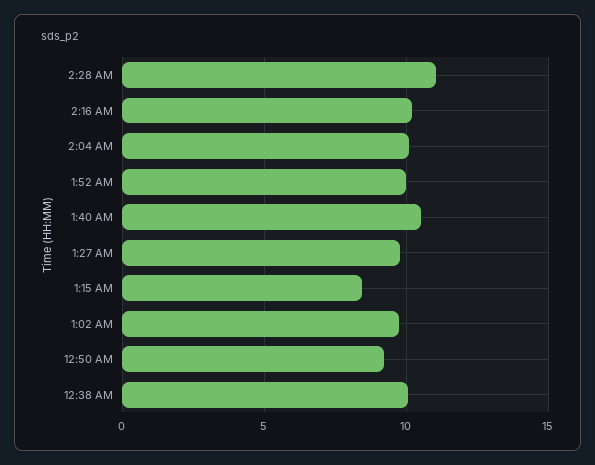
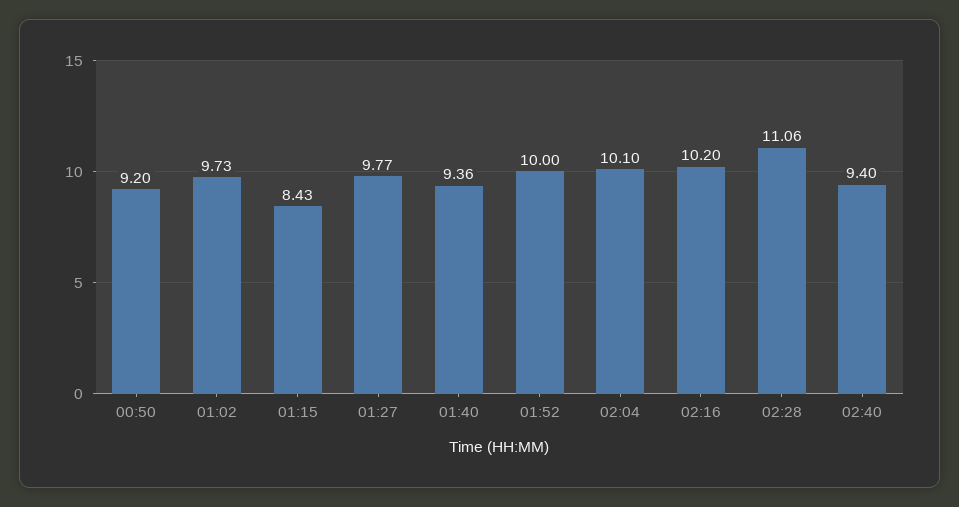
1:40 AM: 10.5 -> 9.36
12:38 AM: 10 -> none
02:40: none -> 9.4

